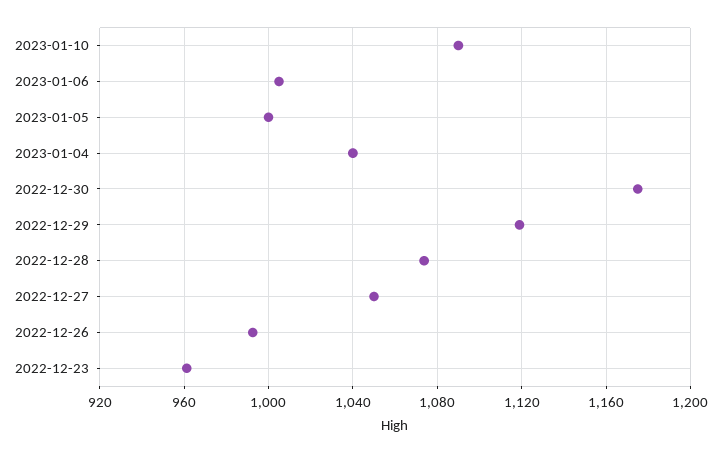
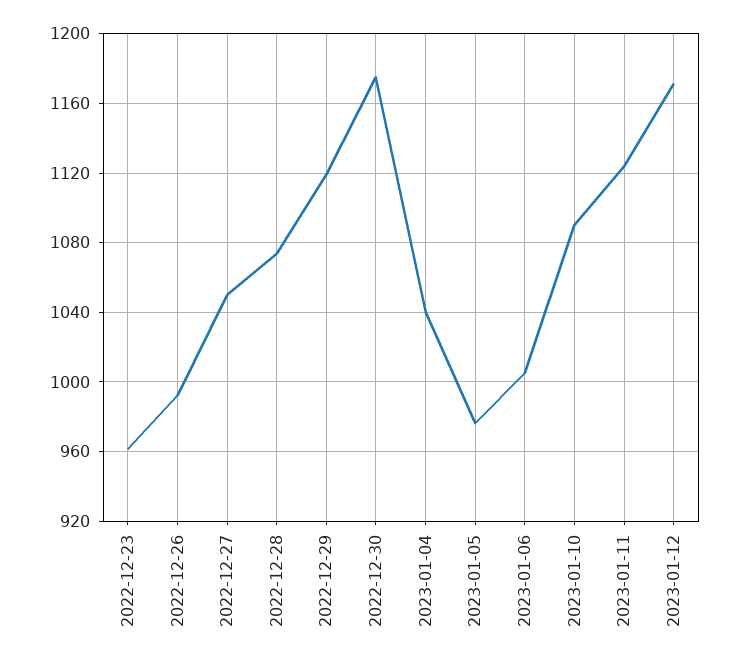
2023-01-05: 1000 -> 975
2023-01-11: none -> 1125
2023-01-12: none -> 1170

